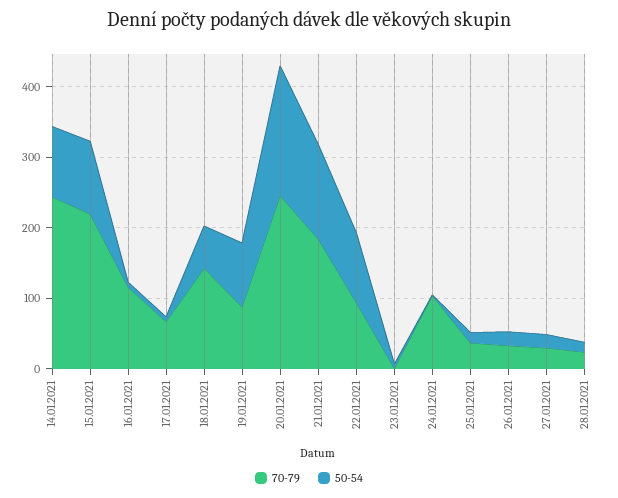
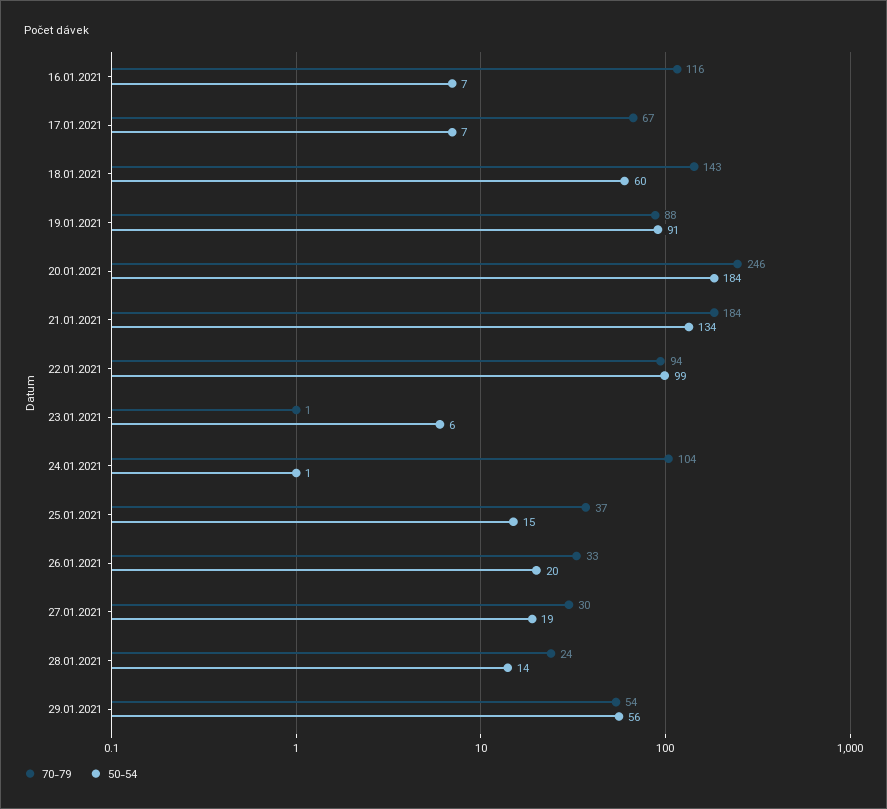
70-79, 14.01.2021: 240 -> none
50-54, 14.01.2021: 100 -> none
70-79, 15.01.2021: 220 -> none
50-54, 15.01.2021: 100 -> none
70-79, 29.01.2021: none -> 54
50-54, 29.01.2021: none -> 56

